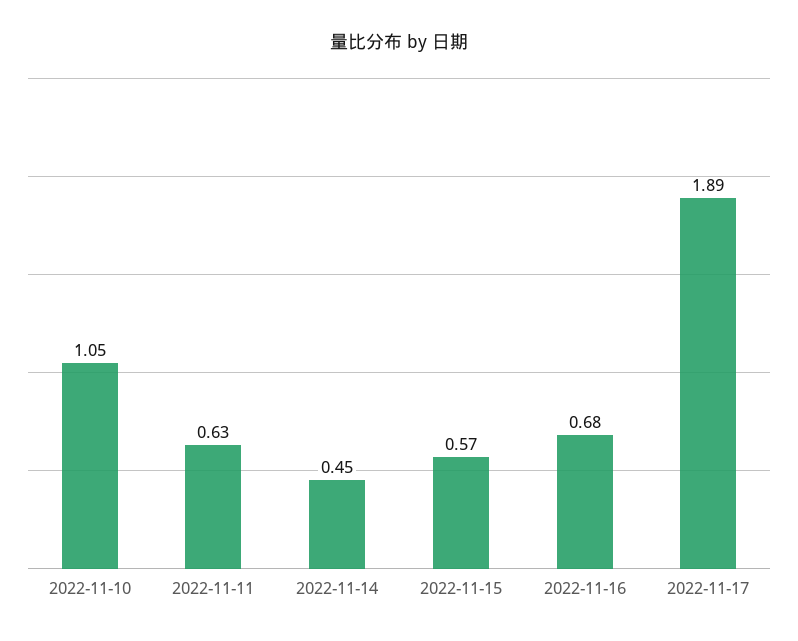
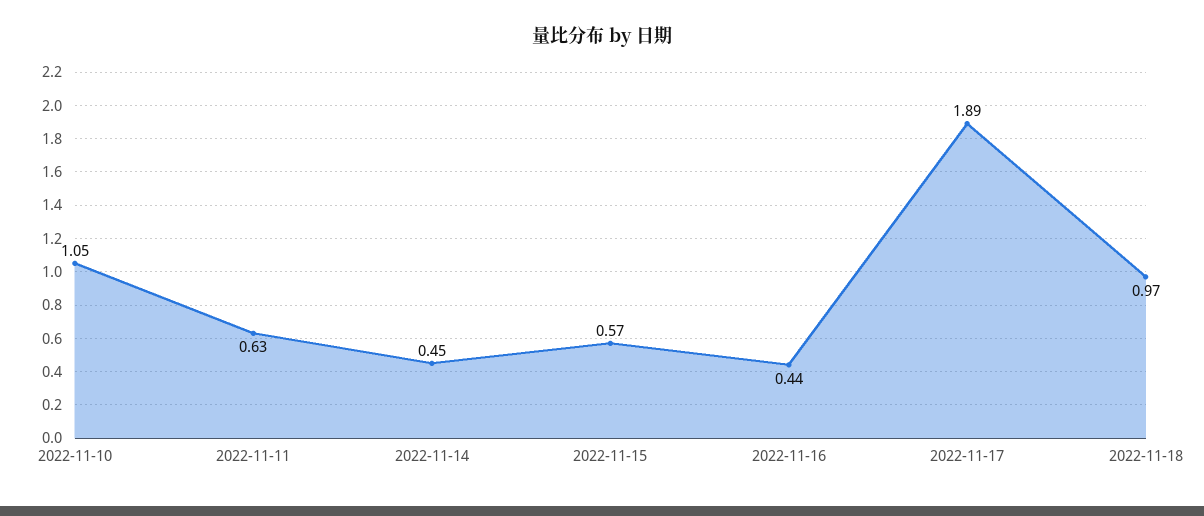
2022-11-16: 0.68 -> 0.44
2022-11-18: none -> 0.97

